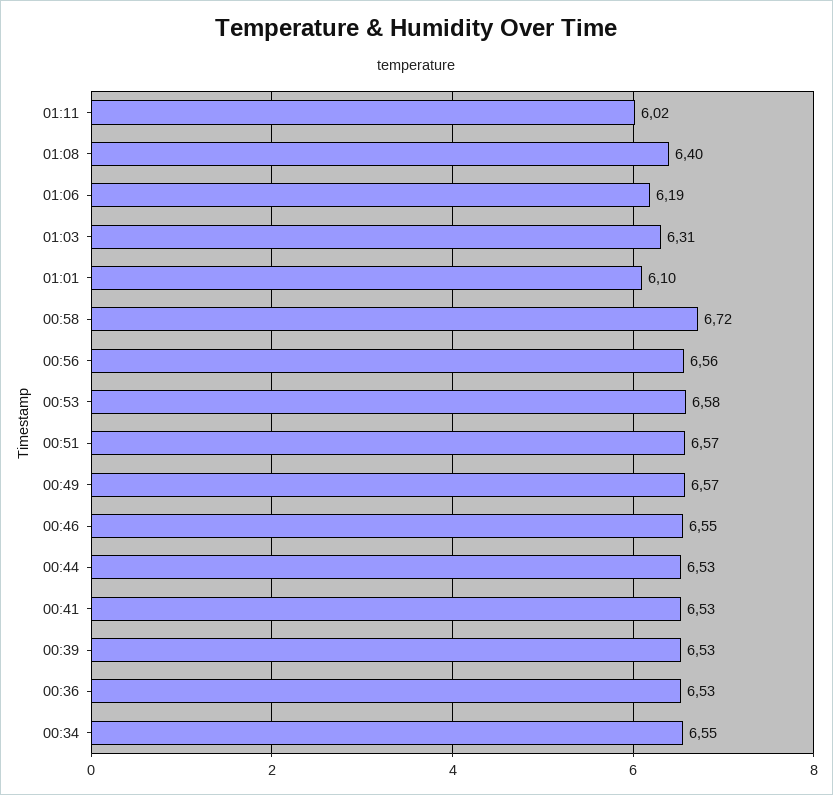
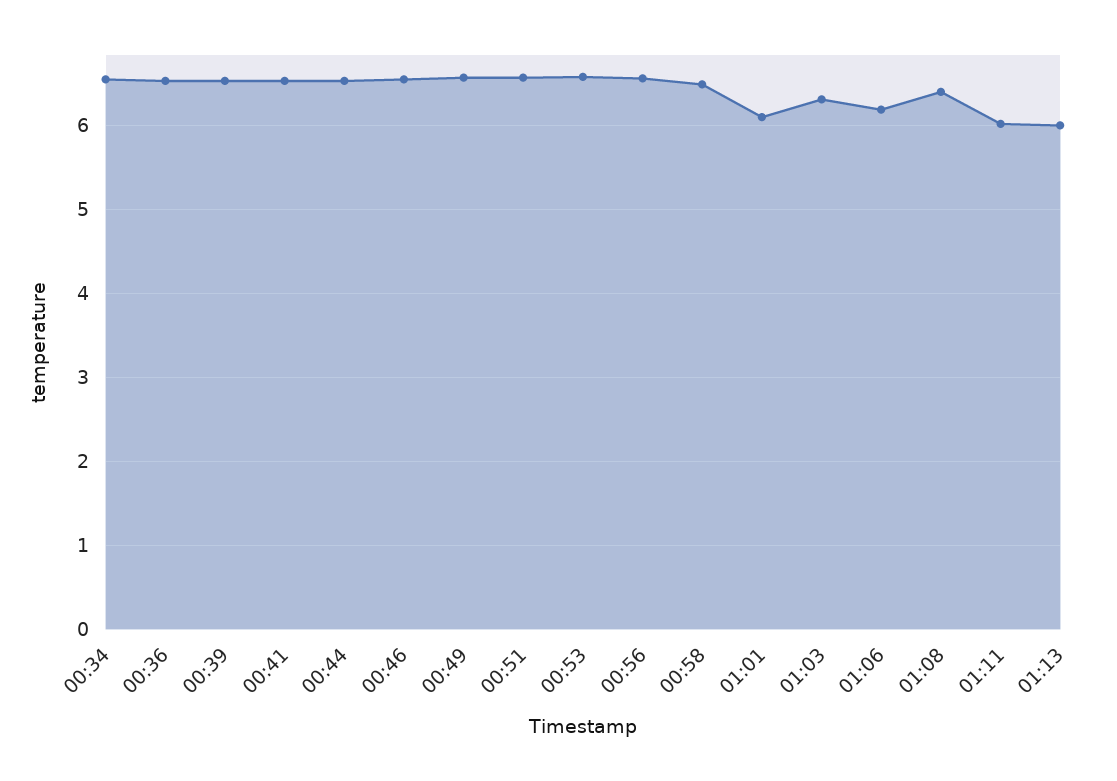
00:58: 6.72 -> 6.5
01:13: none -> 6

